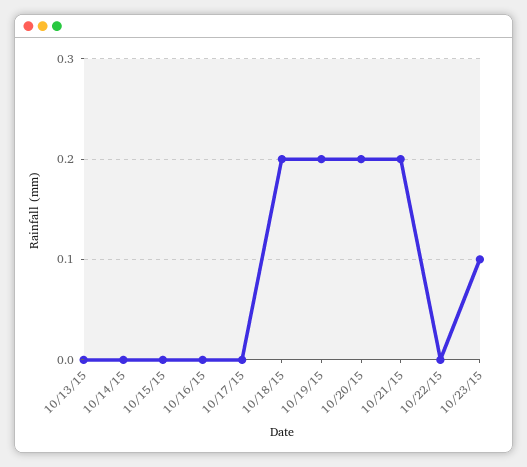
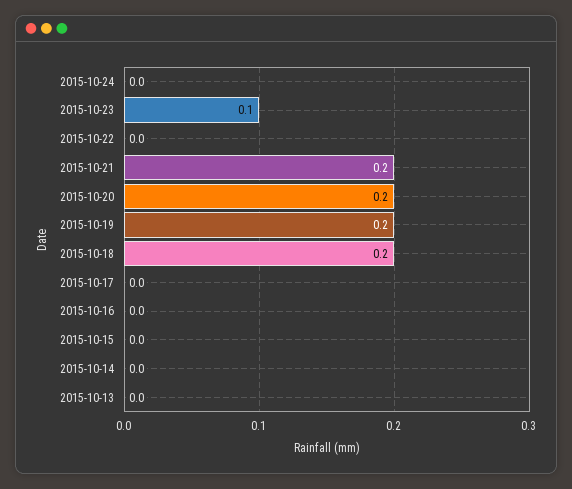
2015-10-24: none -> 0

